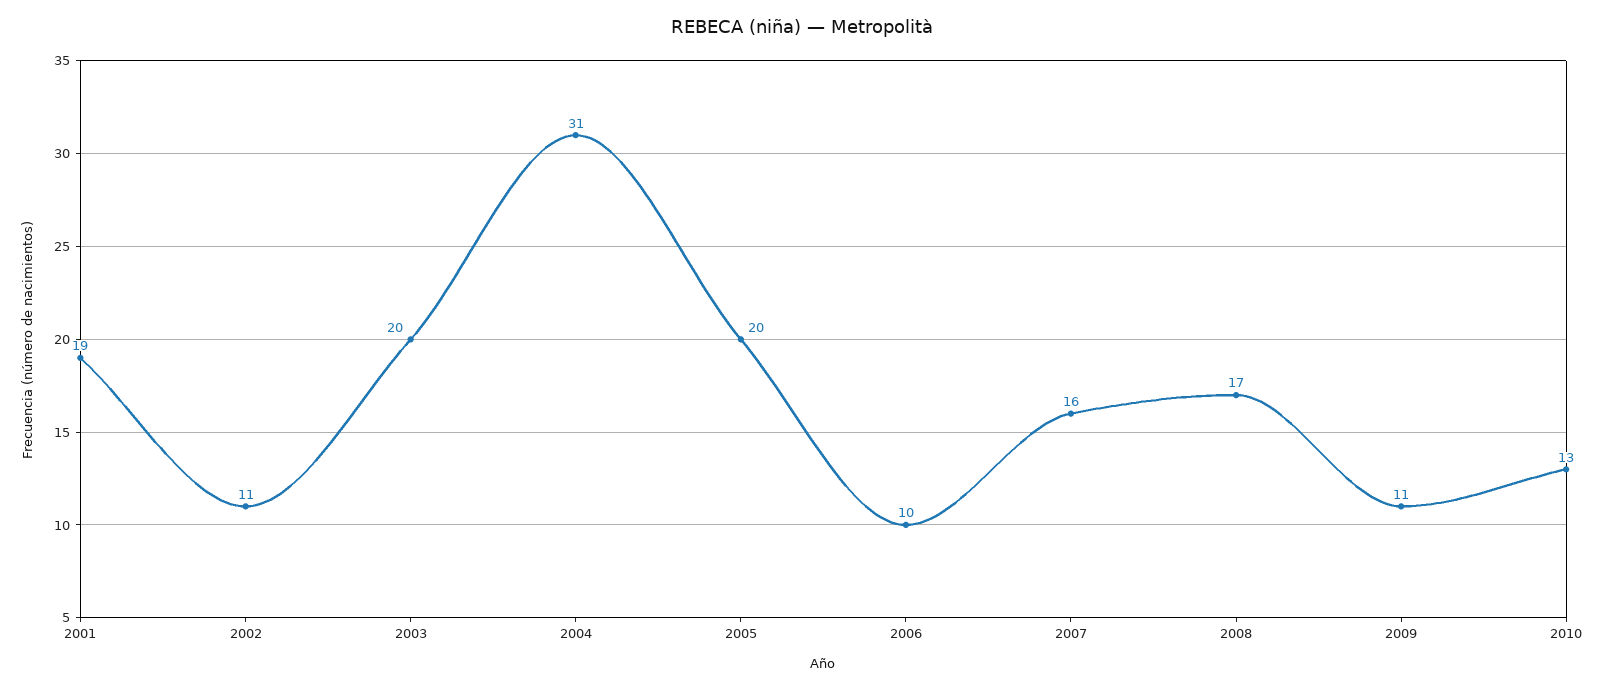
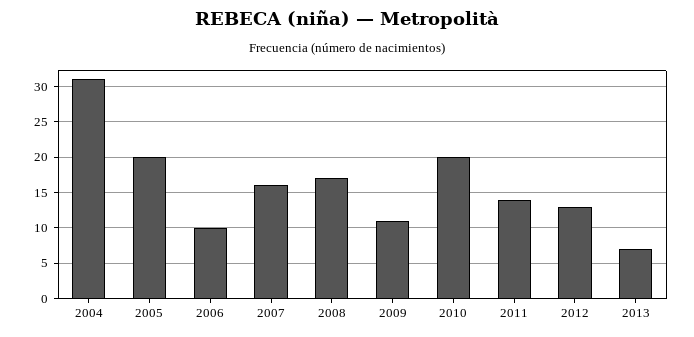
2001: 19 -> none
2002: 11 -> none
2003: 20 -> none
2010: 13 -> 20
2011: none -> 14
2012: none -> 13
2013: none -> 7

